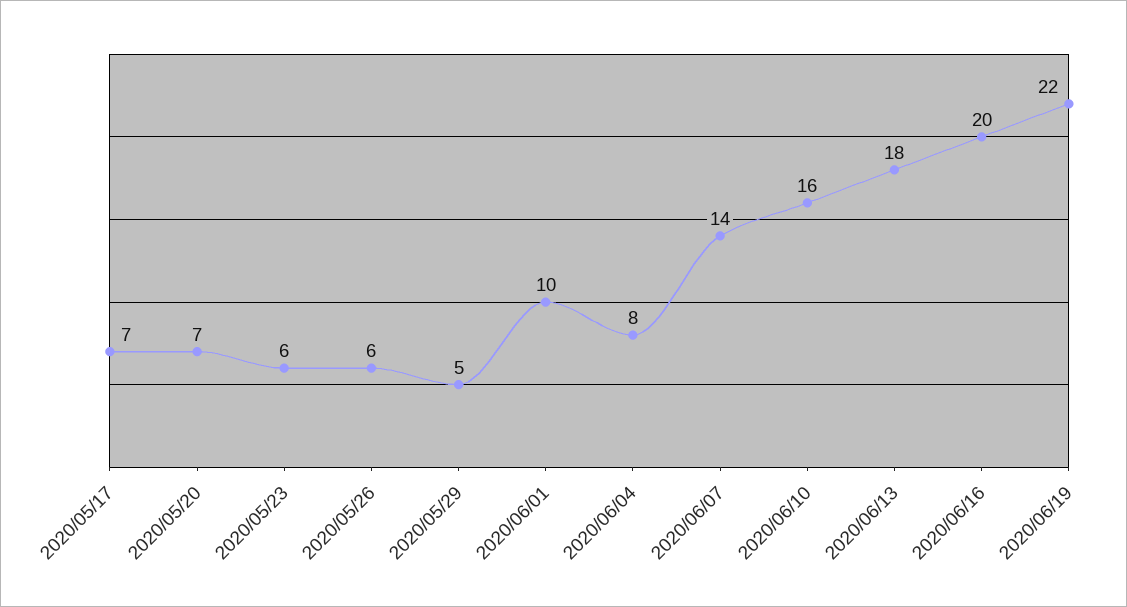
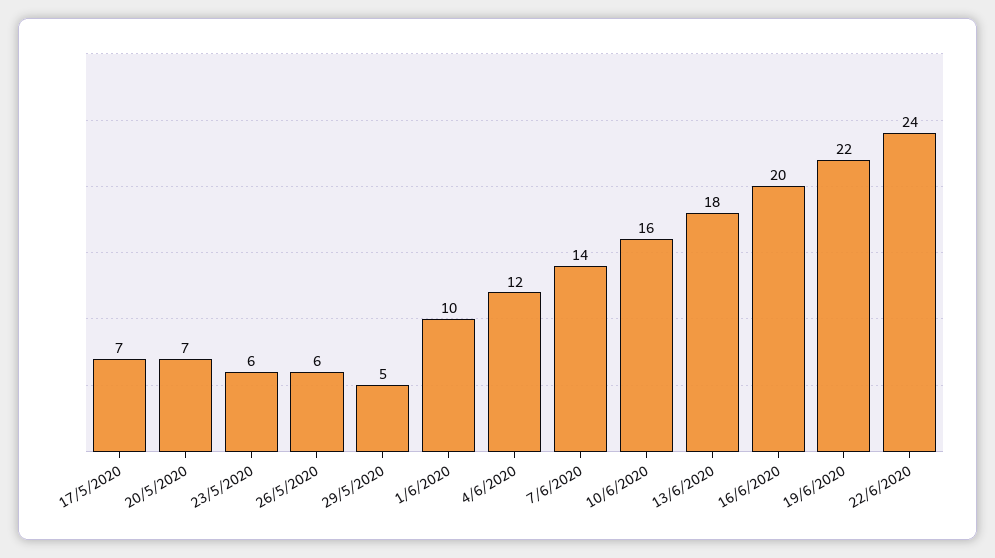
2020/06/04: 8 -> 12
22/6/2020: none -> 24

